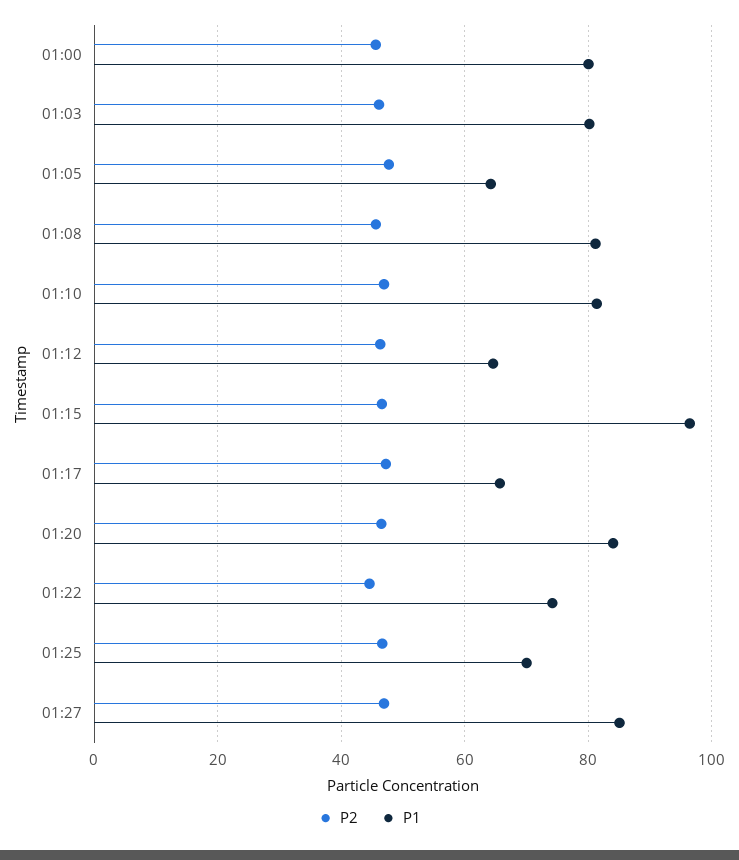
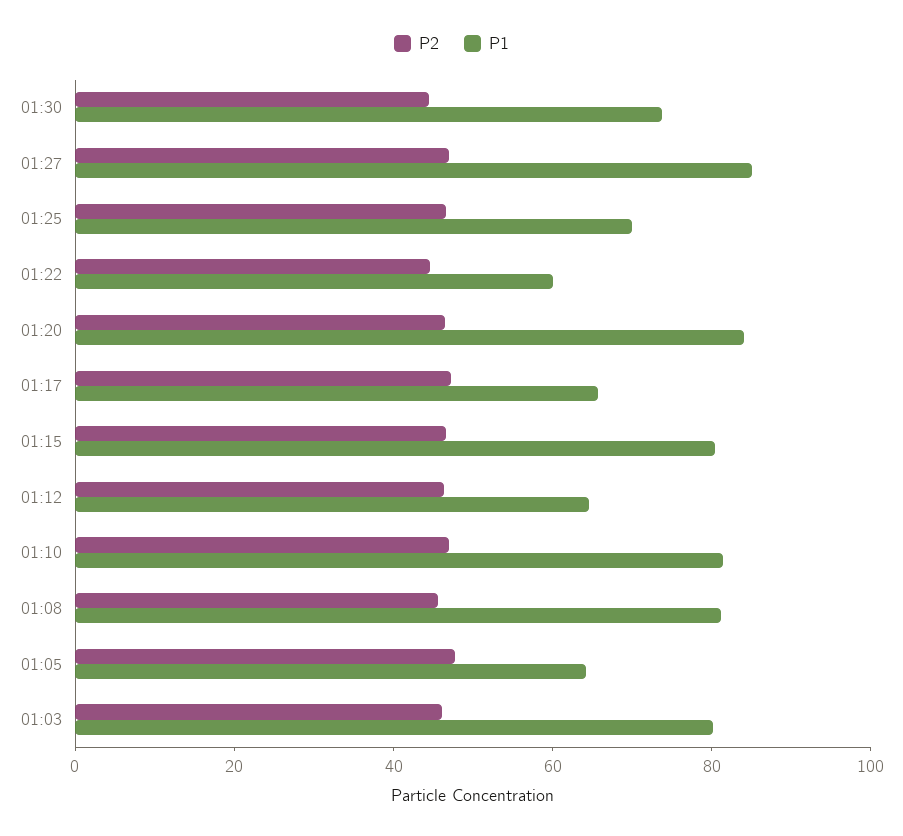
P2, 01:00: 46 -> none
P1, 01:00: 80 -> none
P1, 01:15: 96 -> 80
P1, 01:22: 74 -> 60
P2, 01:30: none -> 45
P1, 01:30: none -> 75

